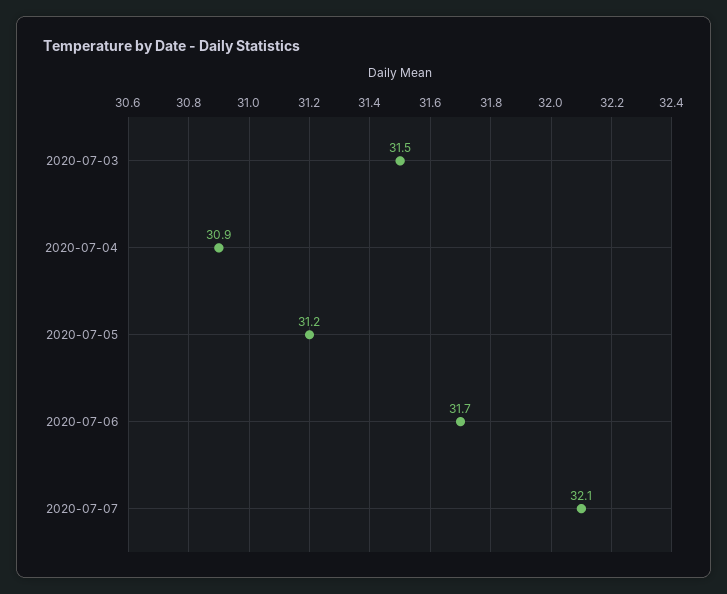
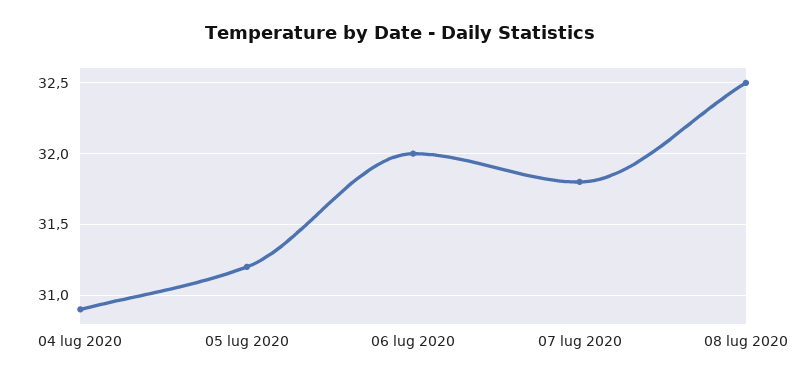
2020-07-03: 31.5 -> none
2020-07-06: 31.7 -> 32
2020-07-07: 32.1 -> 31.8
08 lug 2020: none -> 32.5

